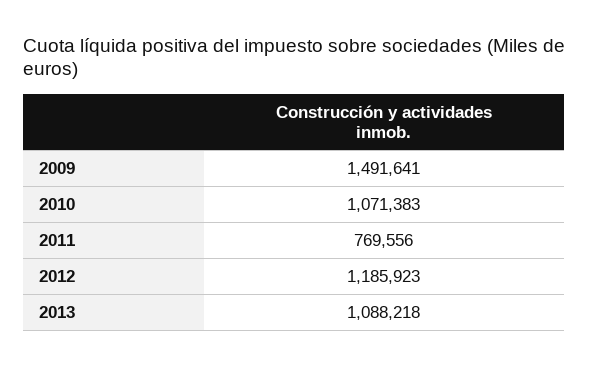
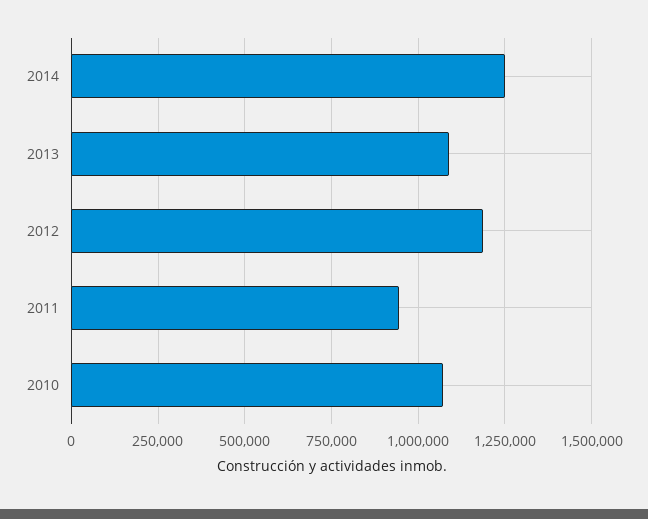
2009: 1491641 -> none
2011: 769556 -> 950000
2014: none -> 1250000

